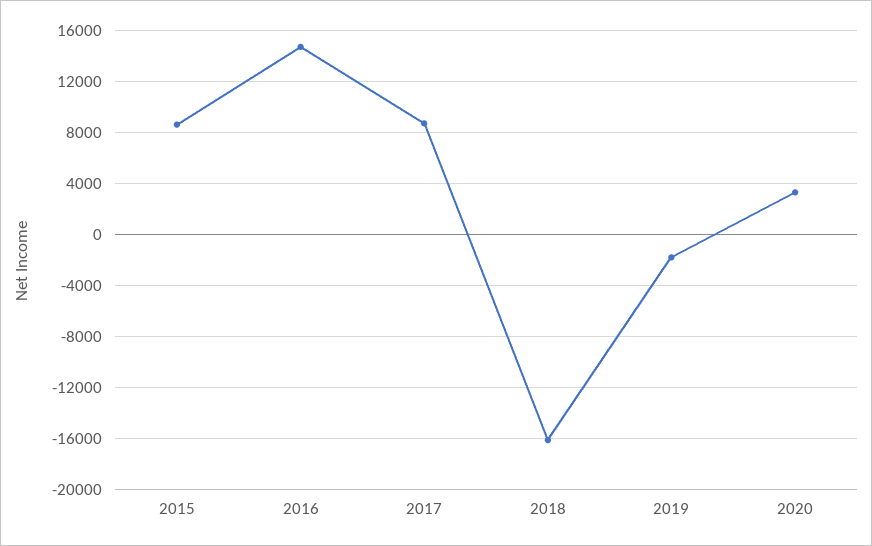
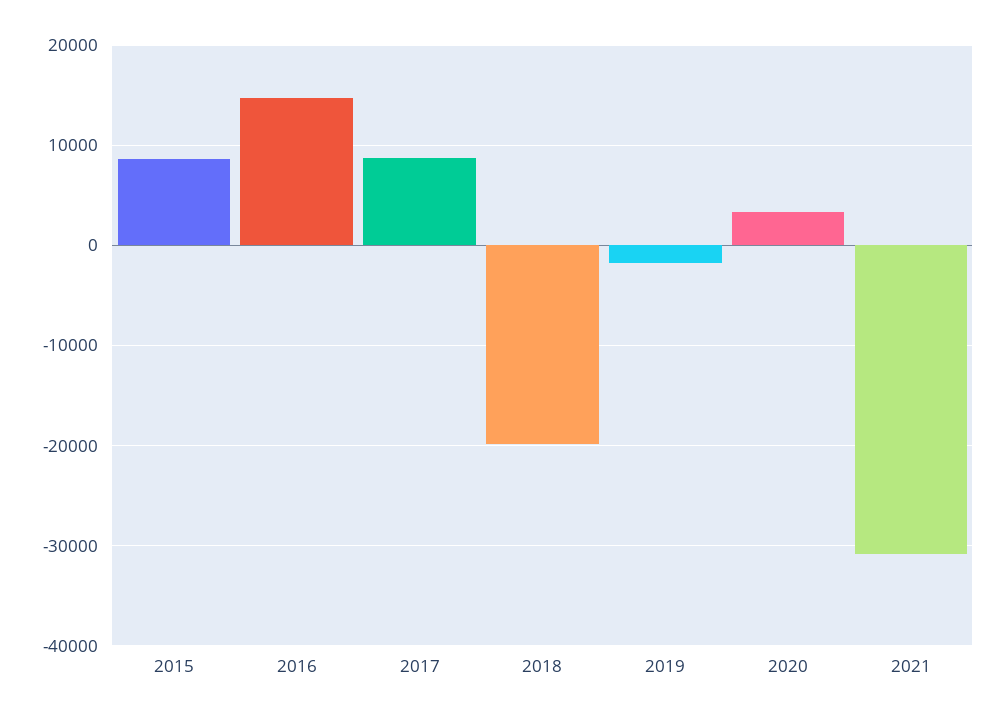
2018: -16000 -> -20000
2021: none -> -31000

